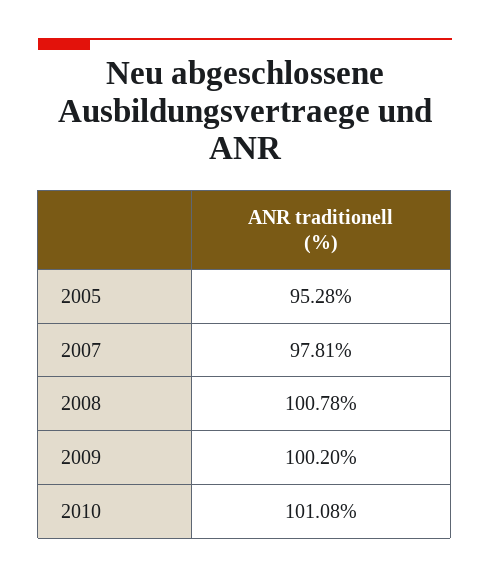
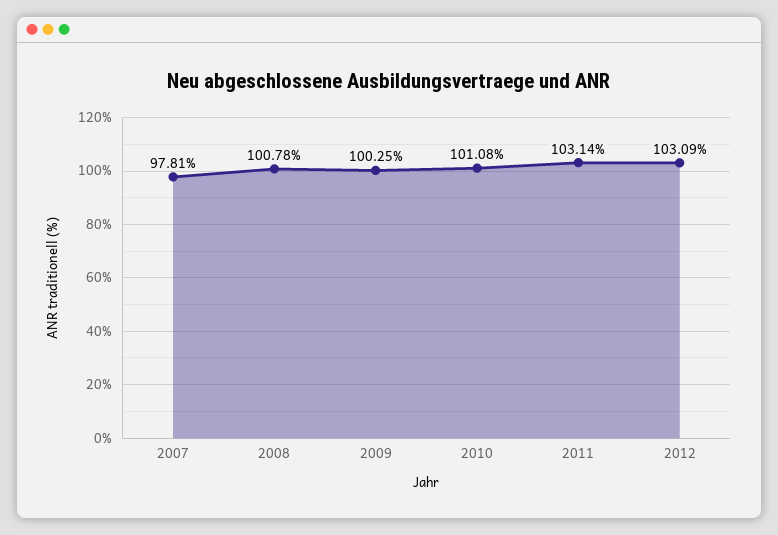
2005: 95.28 -> none
2009: 100.2 -> 100.25
2011: none -> 103.14
2012: none -> 103.09

